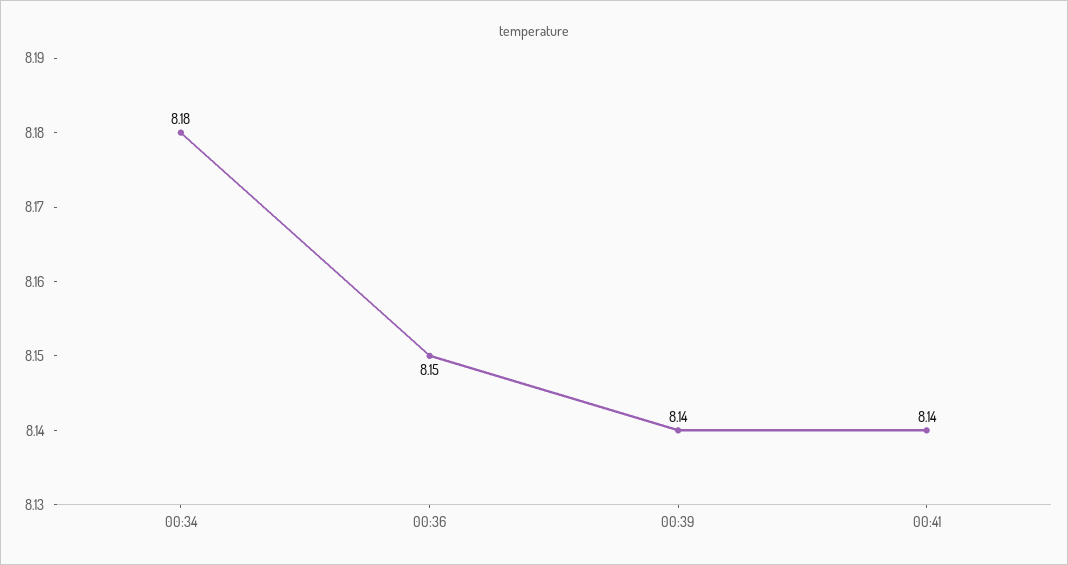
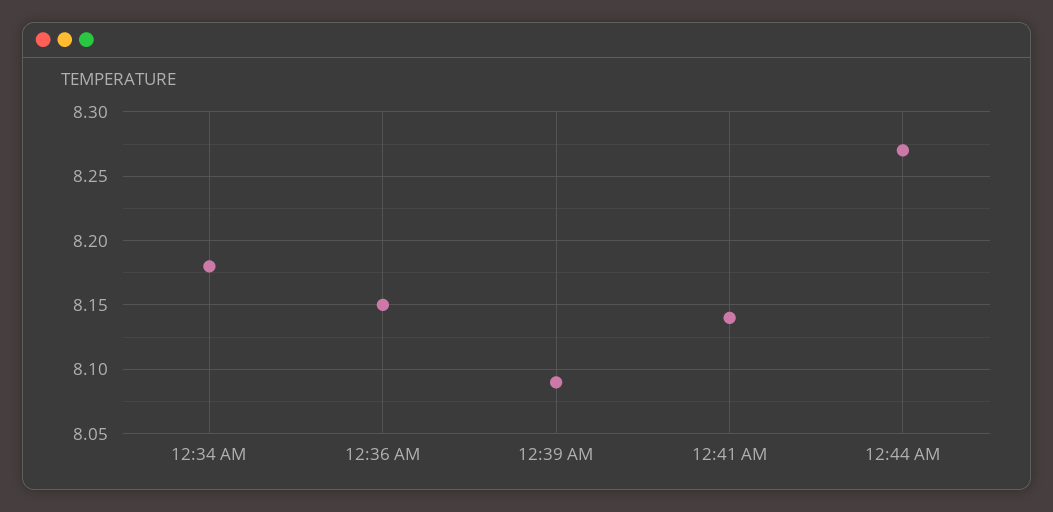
00:39: 8.14 -> 8.09
12:44 AM: none -> 8.27

